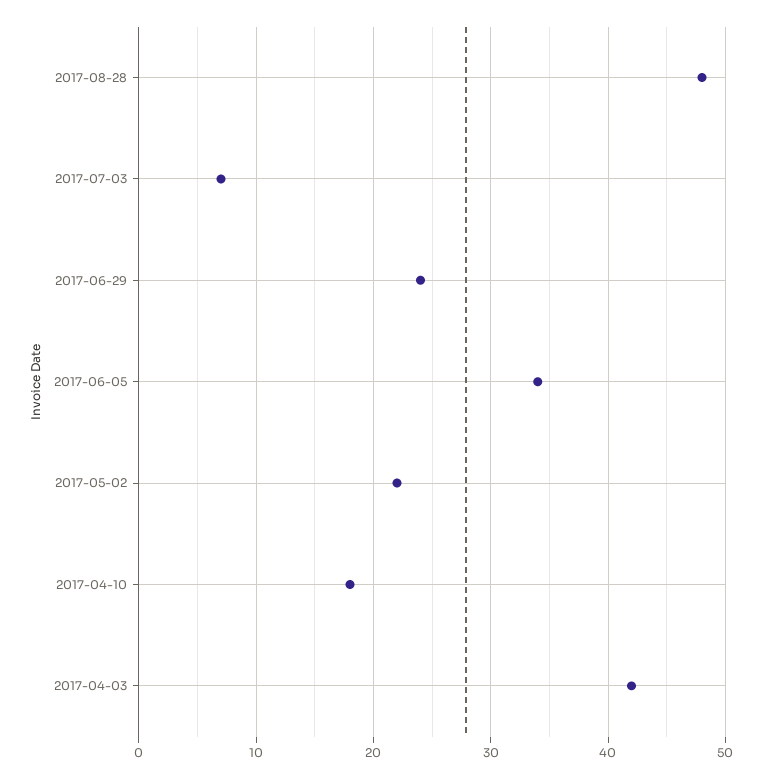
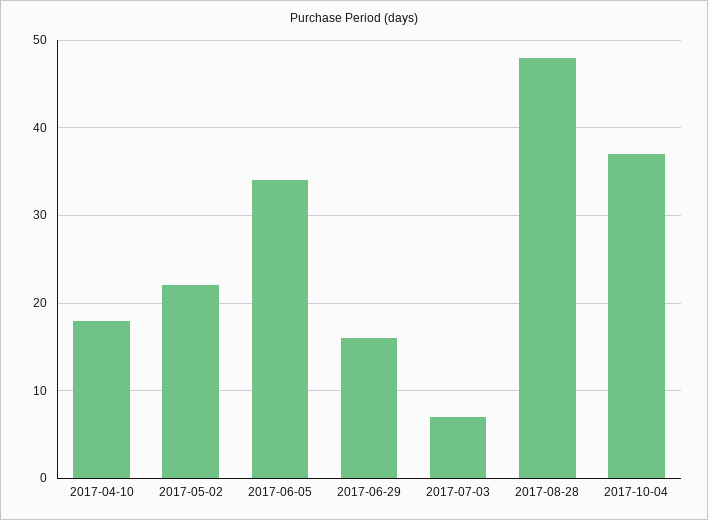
2017-06-29: 24 -> 16
2017-04-03: 42 -> none
2017-10-04: none -> 37

